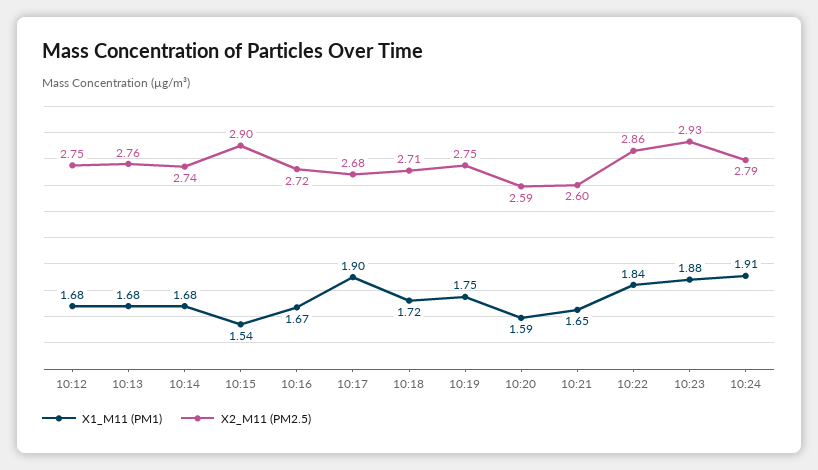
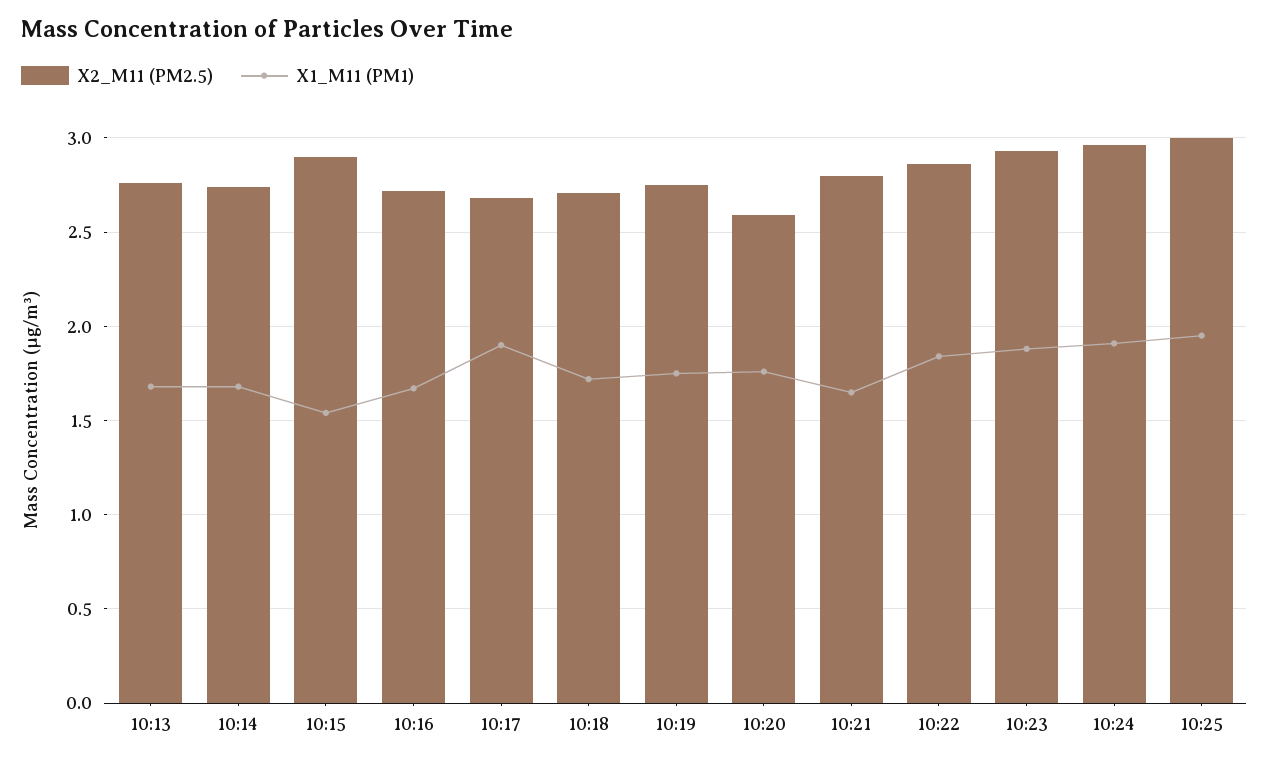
X1_M11 (PM1), 10:12: 1.68 -> none
X2_M11 (PM2.5), 10:12: 2.75 -> none
X1_M11 (PM1), 10:20: 1.59 -> 1.75
X2_M11 (PM2.5), 10:21: 2.6 -> 2.8
X2_M11 (PM2.5), 10:24: 2.79 -> 2.95
X2_M11 (PM2.5), 10:25: none -> 3
X1_M11 (PM1), 10:25: none -> 1.95

